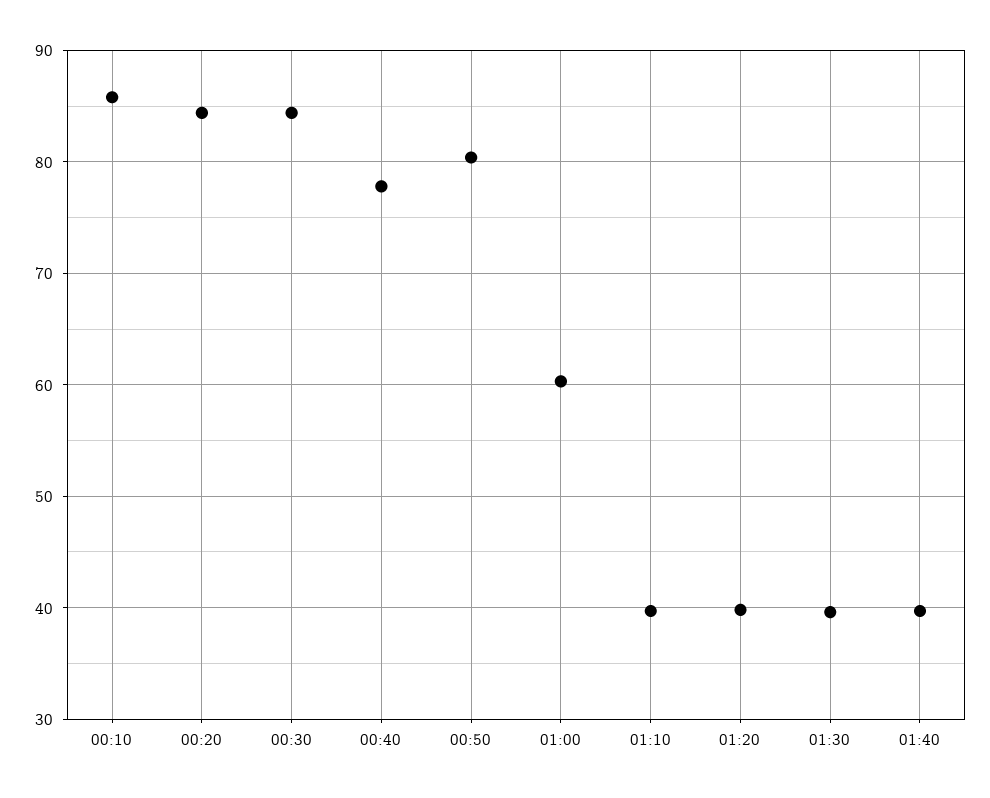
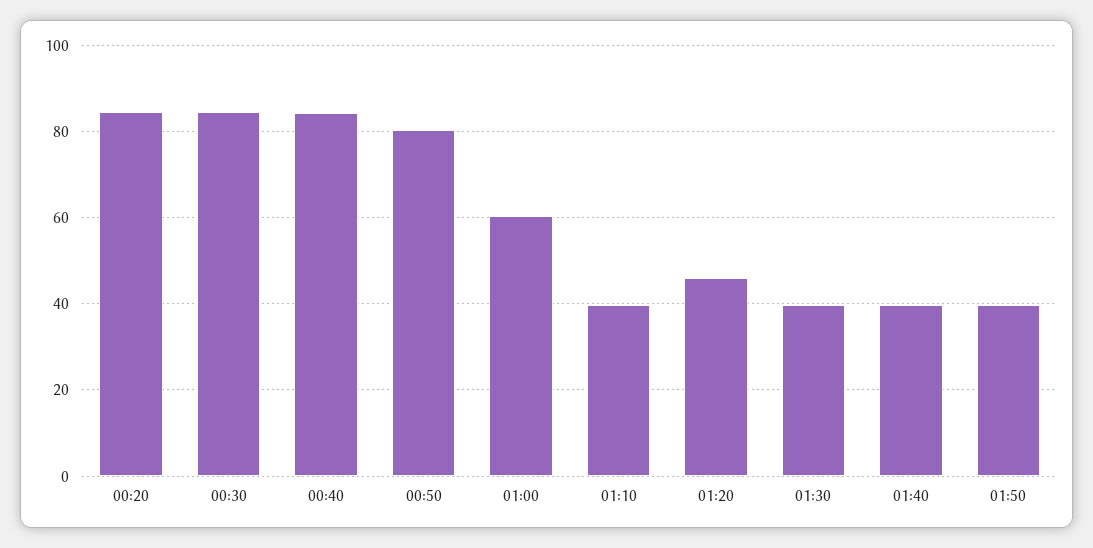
00:10: 86 -> none
00:40: 78 -> 84
01:20: 40 -> 46
01:50: none -> 40

